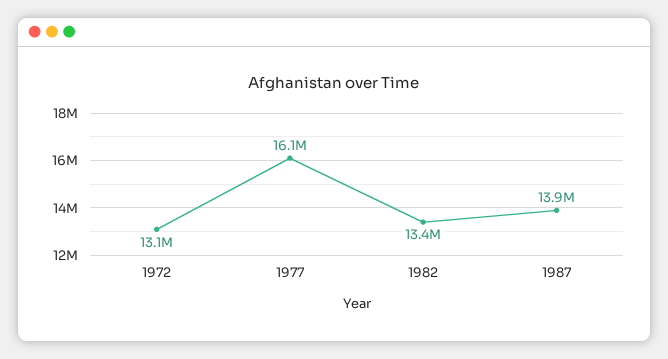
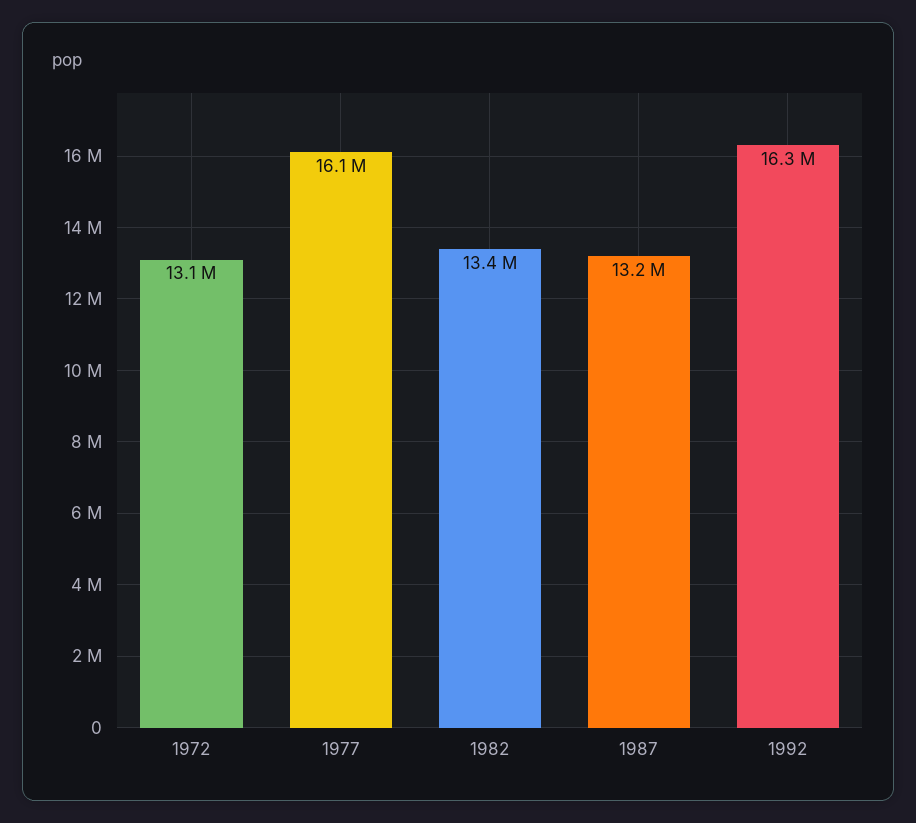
1987: 13900000 -> 13200000
1992: none -> 16300000

